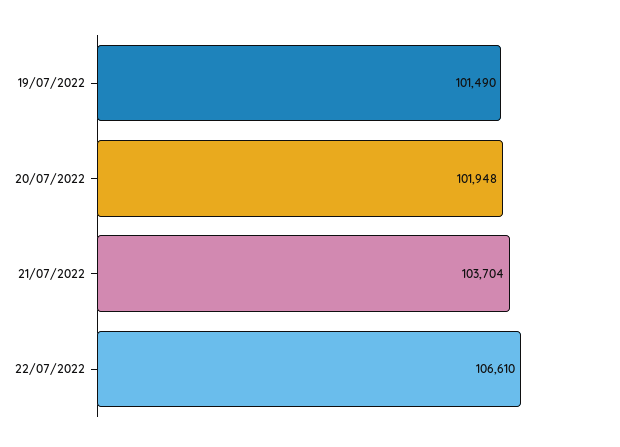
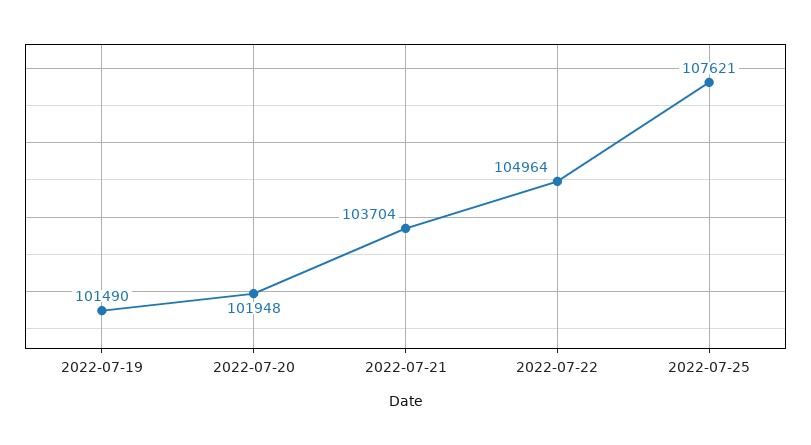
22/07/2022: 106610 -> 104964
2022-07-25: none -> 107621

